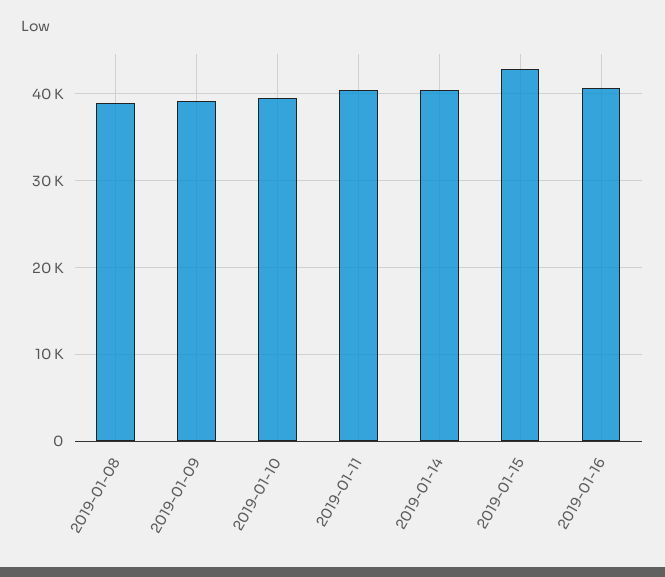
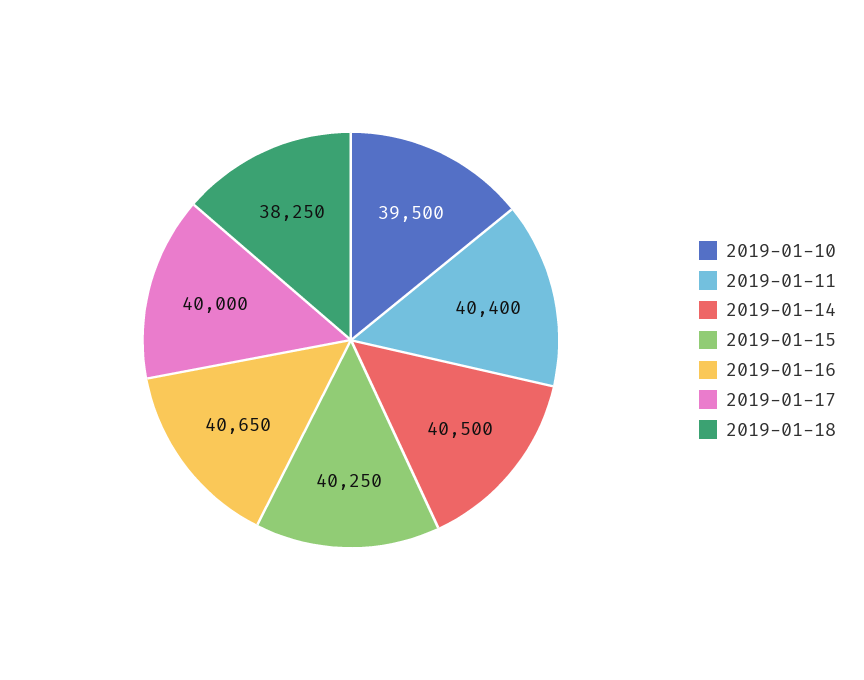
2019-01-08: 39000 -> none
2019-01-09: 39000 -> none
2019-01-15: 43000 -> 40250
2019-01-17: none -> 40000
2019-01-18: none -> 38250

